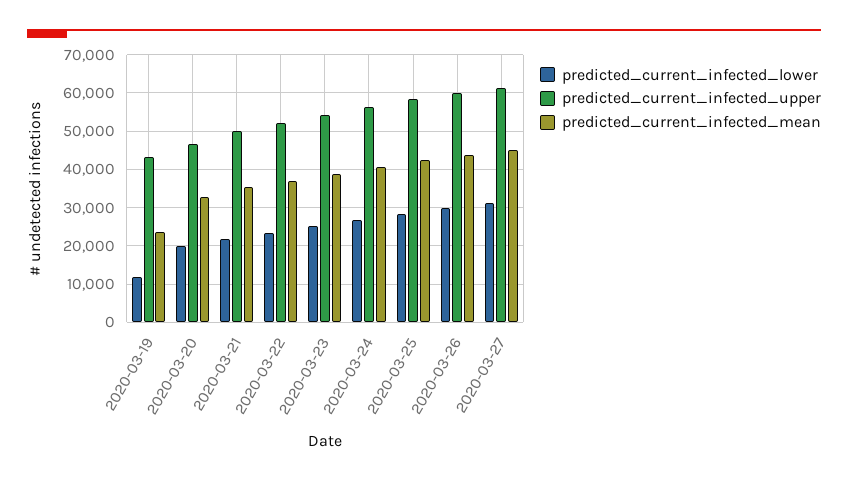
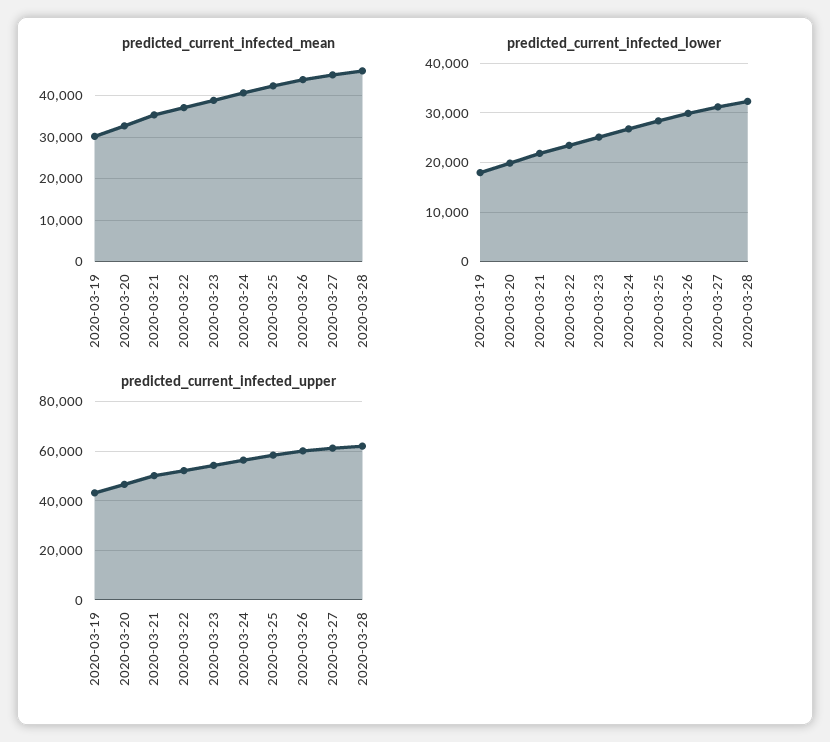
predicted_current_infected_lower, 2020-03-19: 12000 -> 18000
predicted_current_infected_mean, 2020-03-19: 24000 -> 30000
predicted_current_infected_mean, 2020-03-28: none -> 46000
predicted_current_infected_lower, 2020-03-28: none -> 32000
predicted_current_infected_upper, 2020-03-28: none -> 62500

